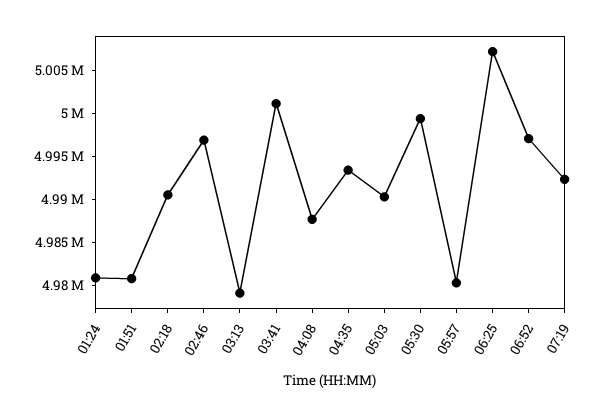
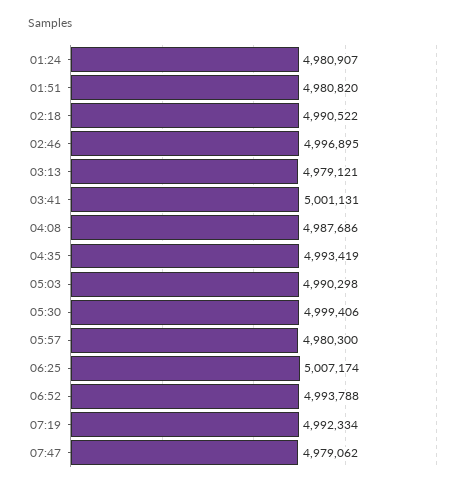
06:52: 4997000 -> 4993788
07:47: none -> 4979062

